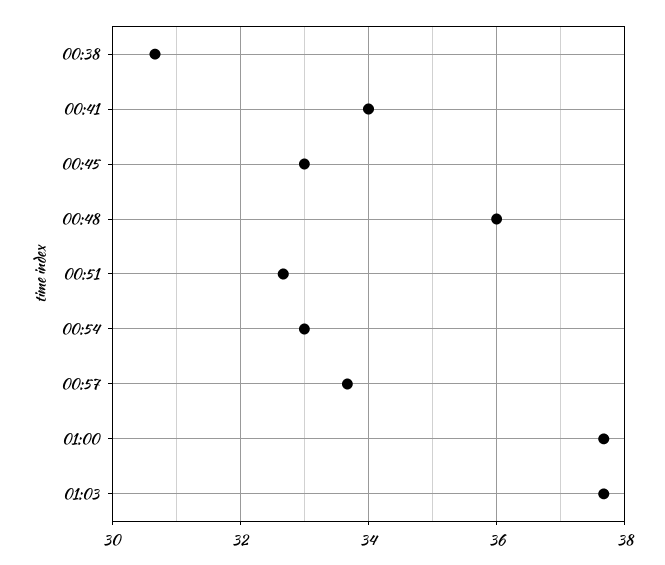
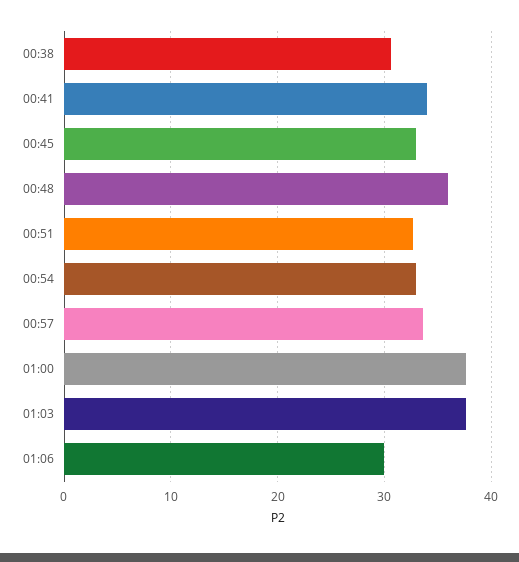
01:06: none -> 30

